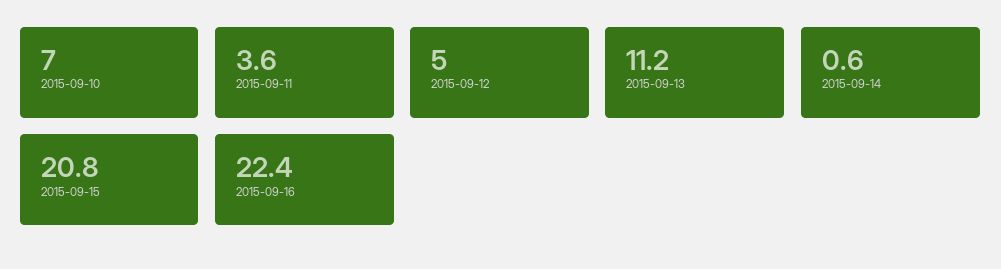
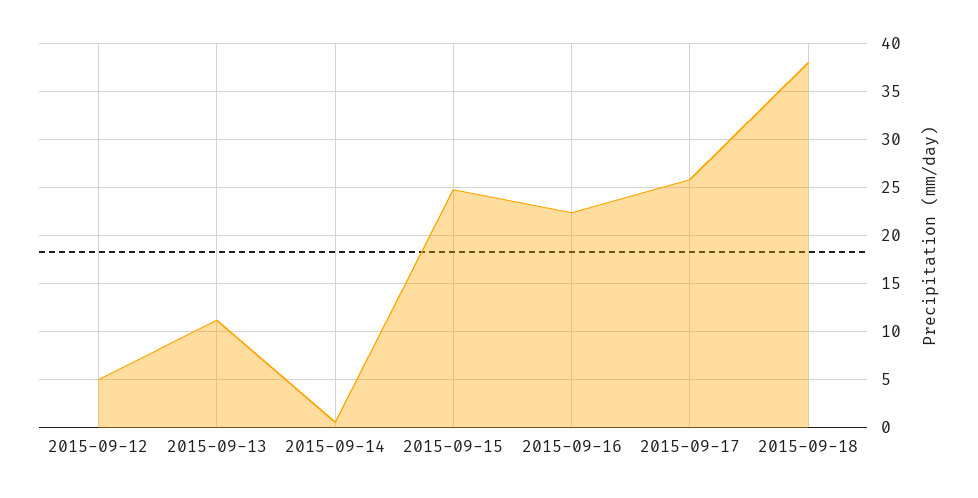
2015-09-10: 7 -> none
2015-09-11: 3.6 -> none
2015-09-15: 20.8 -> 25
2015-09-17: none -> 26
2015-09-18: none -> 38

